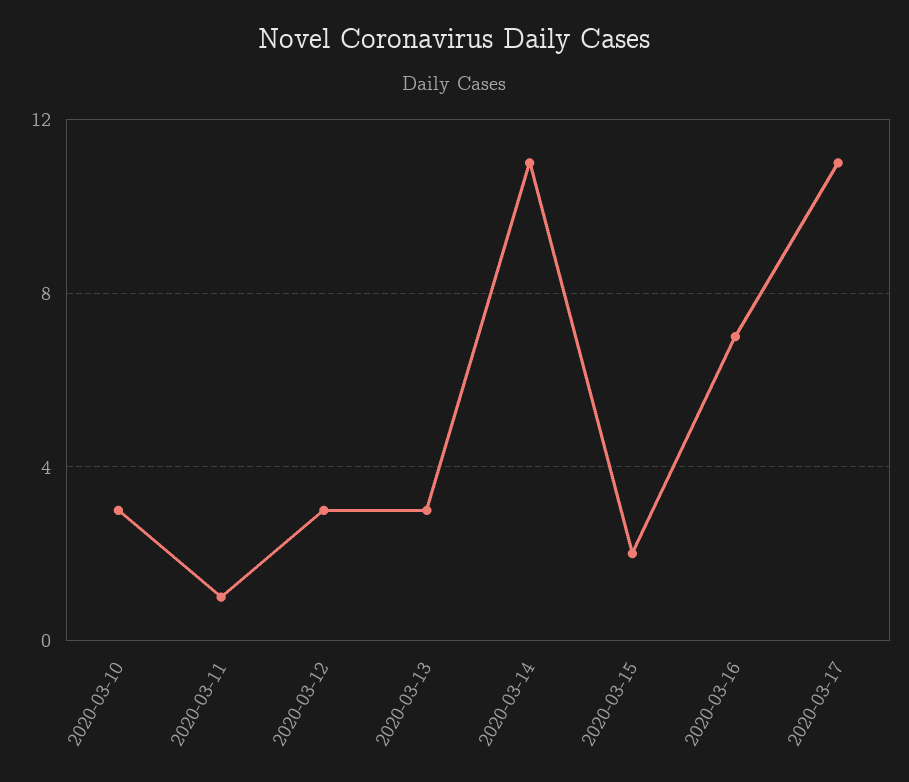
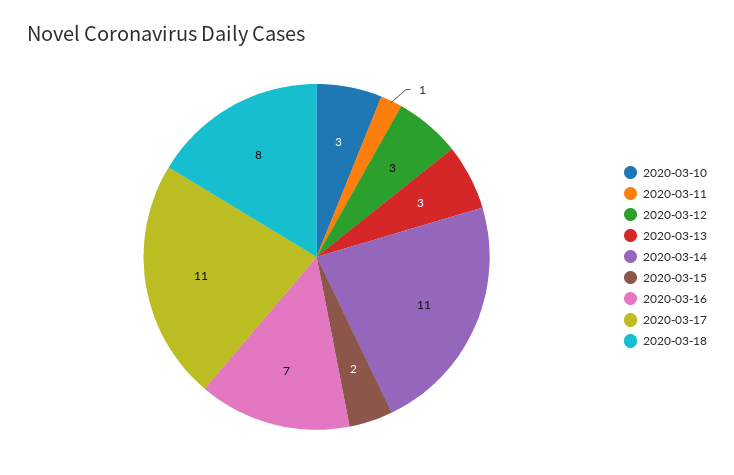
2020-03-18: none -> 8

